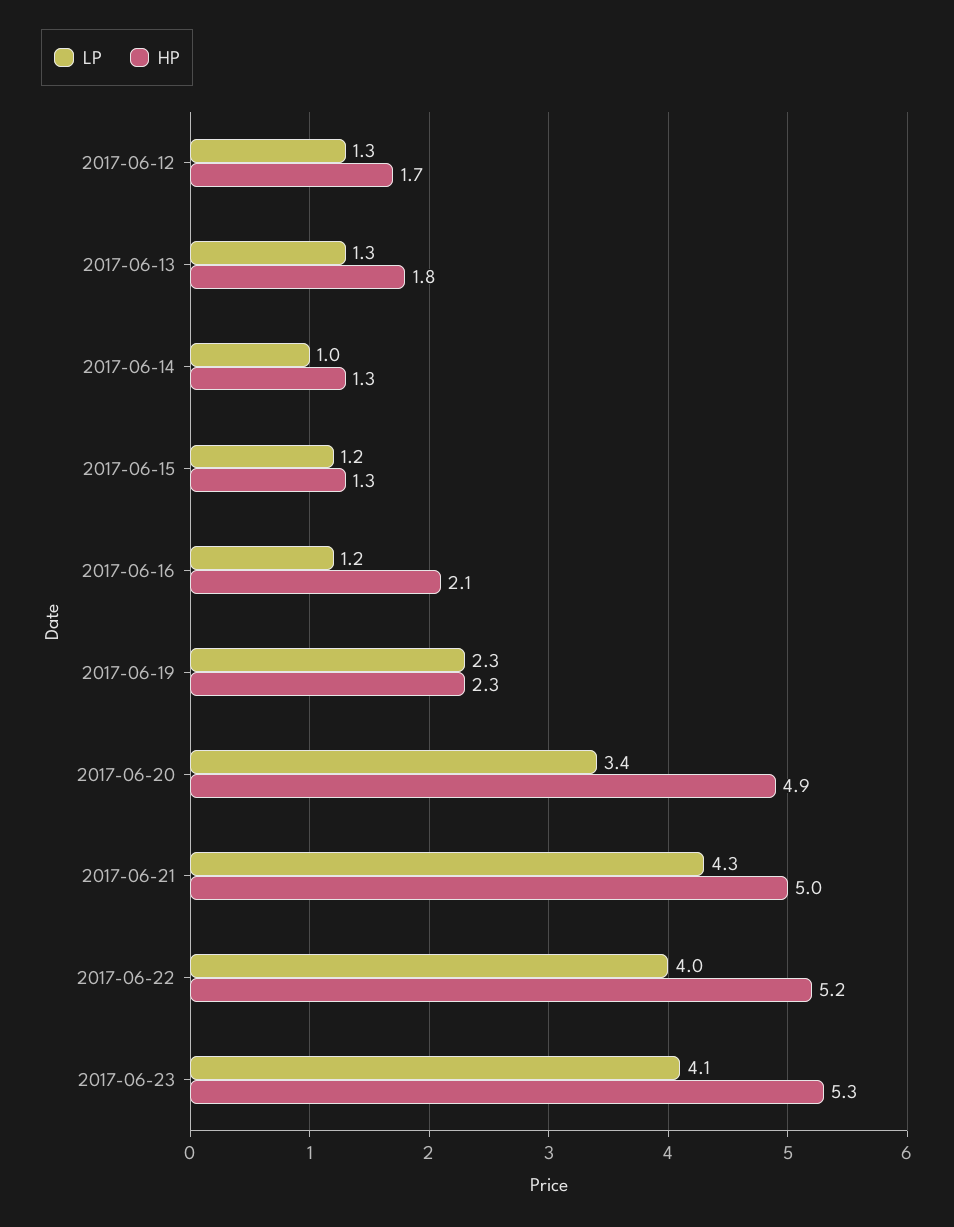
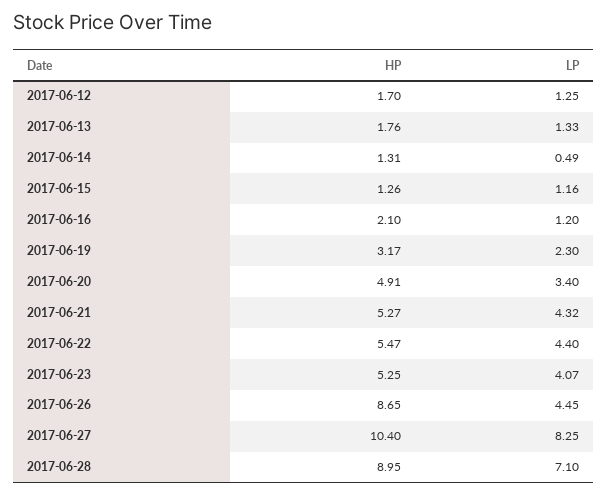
LP, 2017-06-14: 1 -> 0.49
HP, 2017-06-19: 2.3 -> 3.17
HP, 2017-06-21: 5 -> 5.27
LP, 2017-06-22: 4 -> 4.4
HP, 2017-06-22: 5.2 -> 5.47
HP, 2017-06-26: none -> 8.65
LP, 2017-06-26: none -> 4.45
HP, 2017-06-27: none -> 10.4
LP, 2017-06-27: none -> 8.25
HP, 2017-06-28: none -> 8.95
LP, 2017-06-28: none -> 7.1

